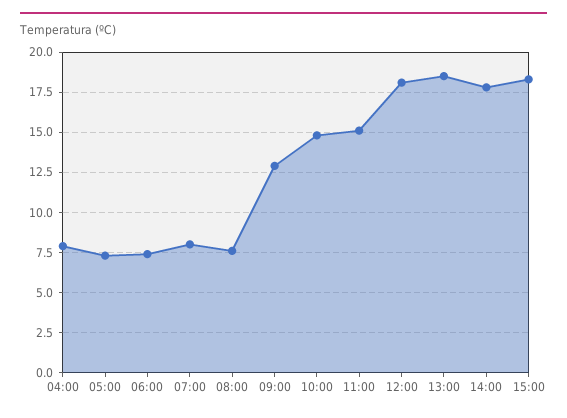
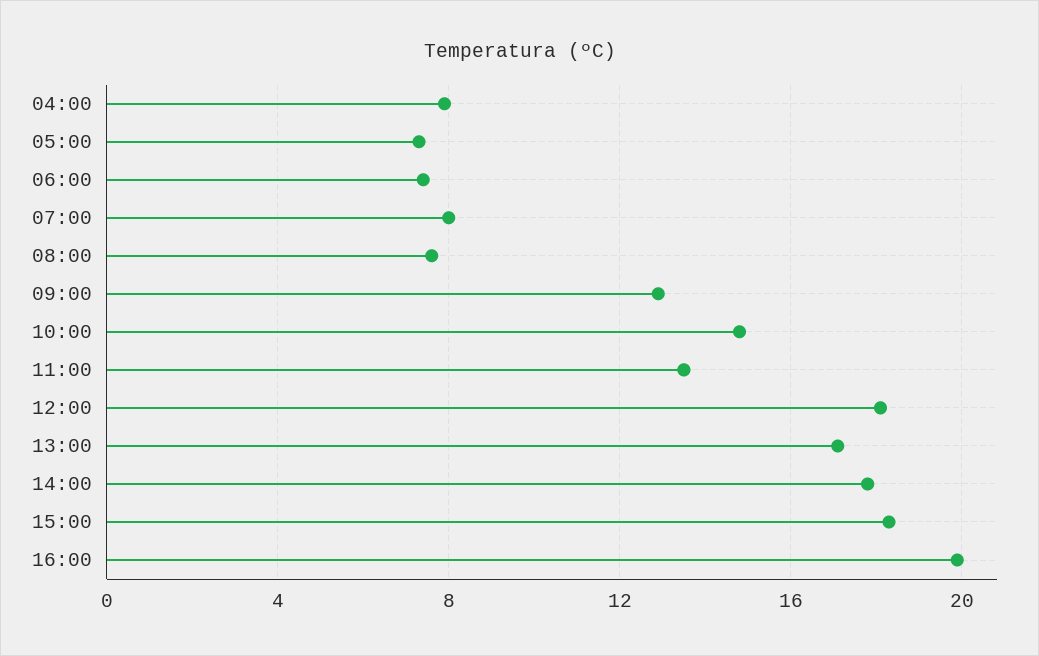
11:00: 15 -> 13.5
13:00: 18.5 -> 17
16:00: none -> 20

